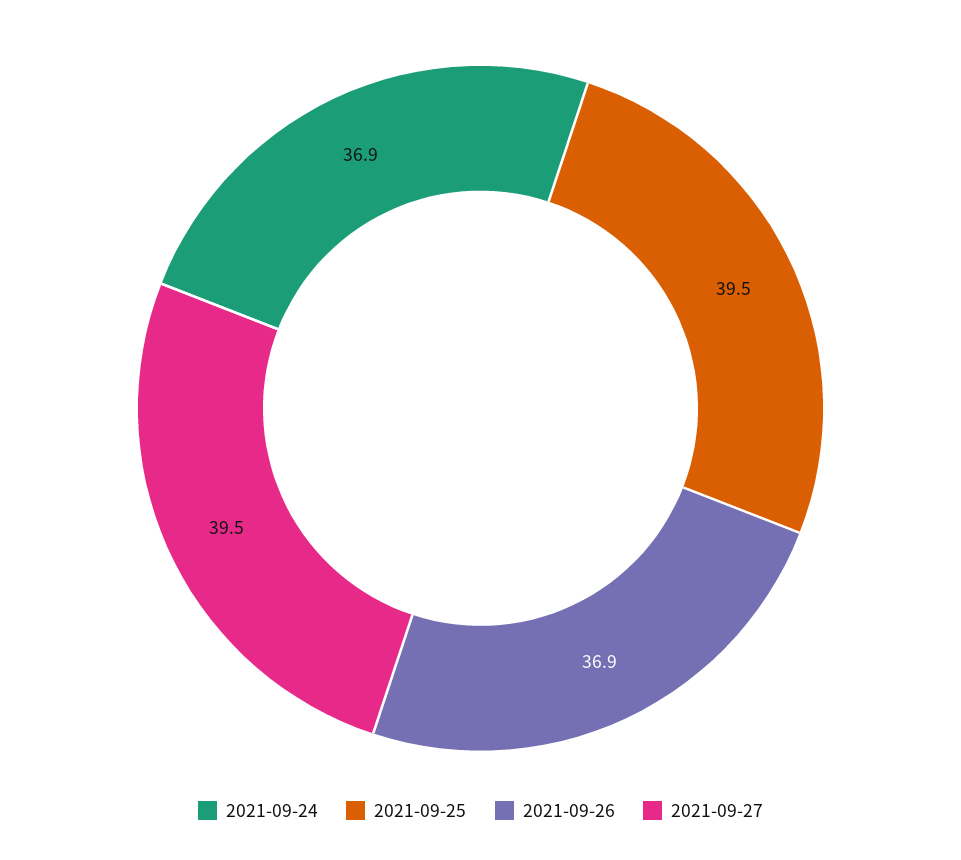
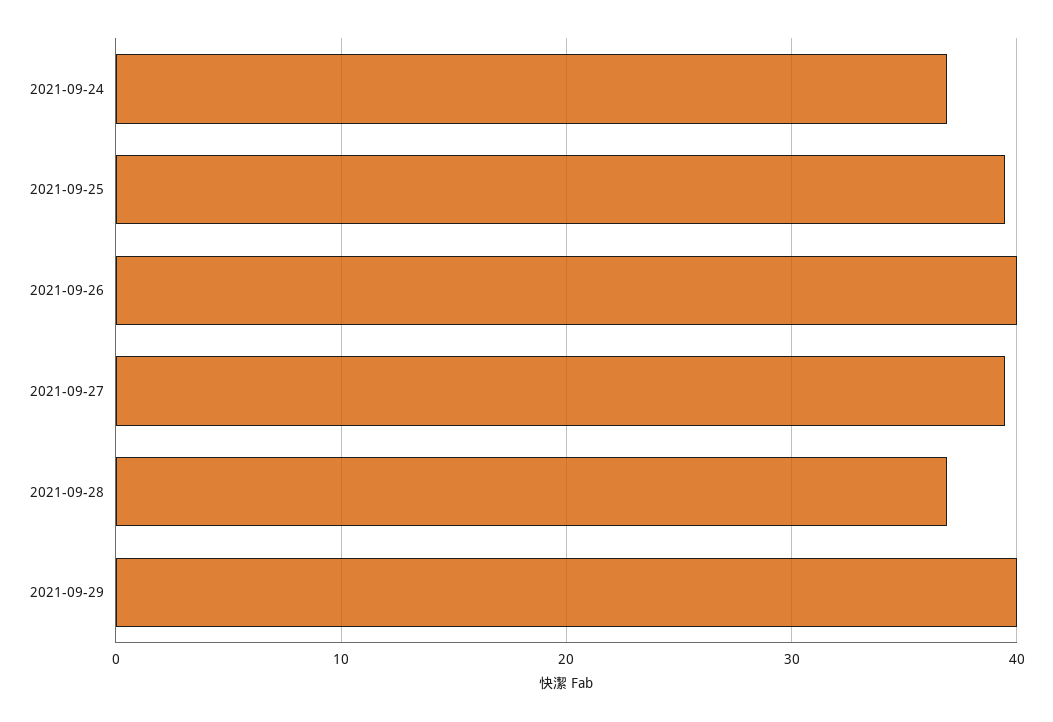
2021-09-26: 36.9 -> 40
2021-09-28: none -> 37
2021-09-29: none -> 40

